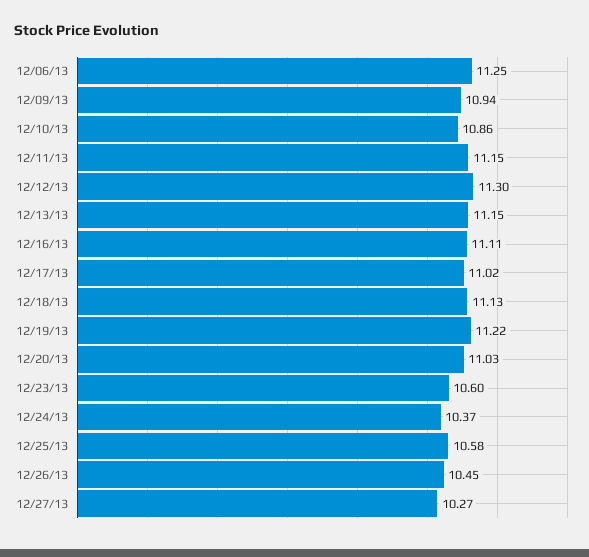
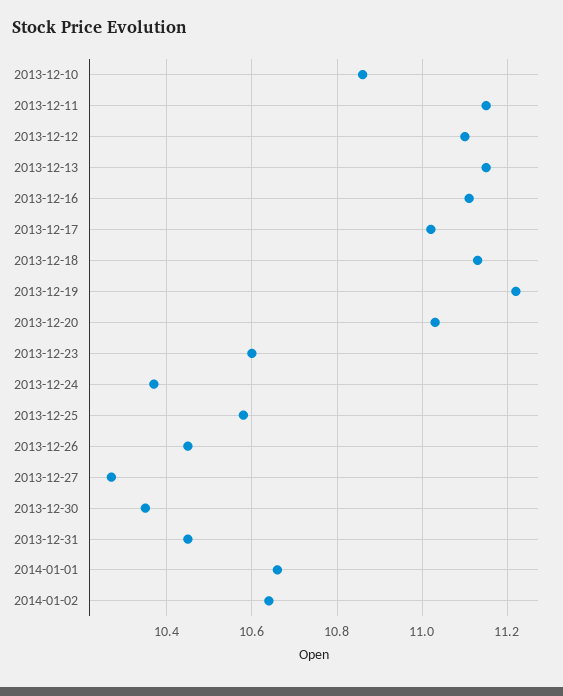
12/06/13: 11.25 -> none
12/09/13: 10.94 -> none
12/12/13: 11.3 -> 11.1
2013-12-30: none -> 10.35
2013-12-31: none -> 10.45
2014-01-01: none -> 10.65
2014-01-02: none -> 10.65

